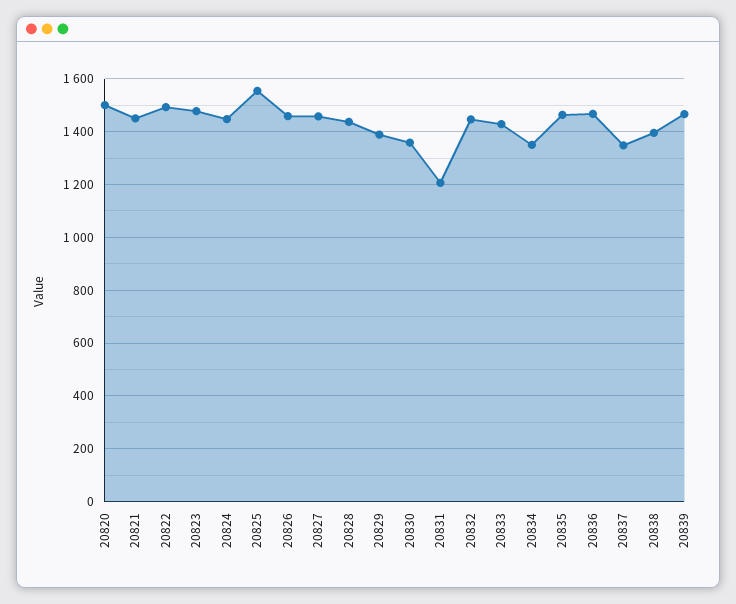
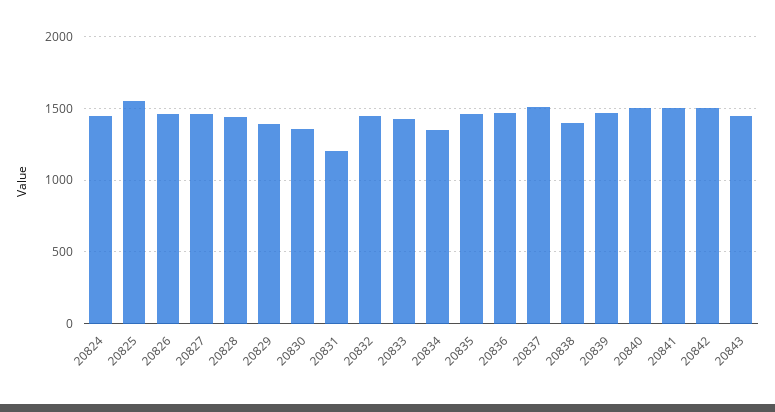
20820: 1500 -> none
20821: 1450 -> none
20822: 1500 -> none
20823: 1475 -> none
20837: 1350 -> 1500
20840: none -> 1500
20841: none -> 1500
20842: none -> 1500
20843: none -> 1450

